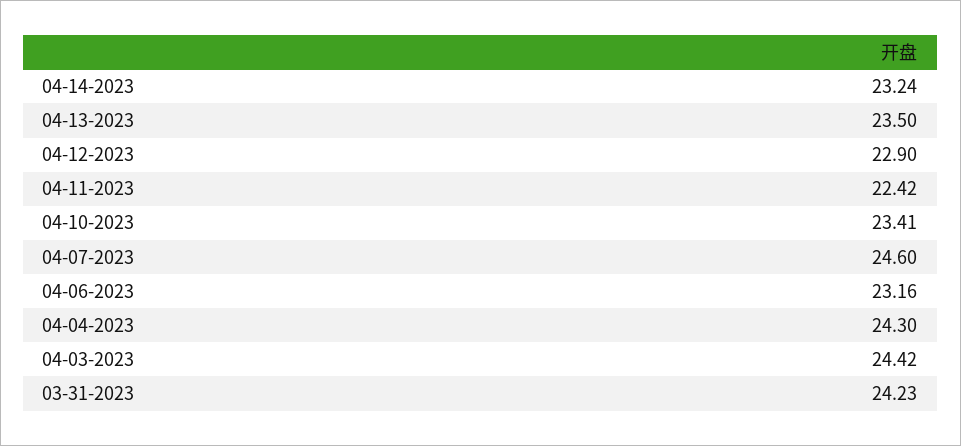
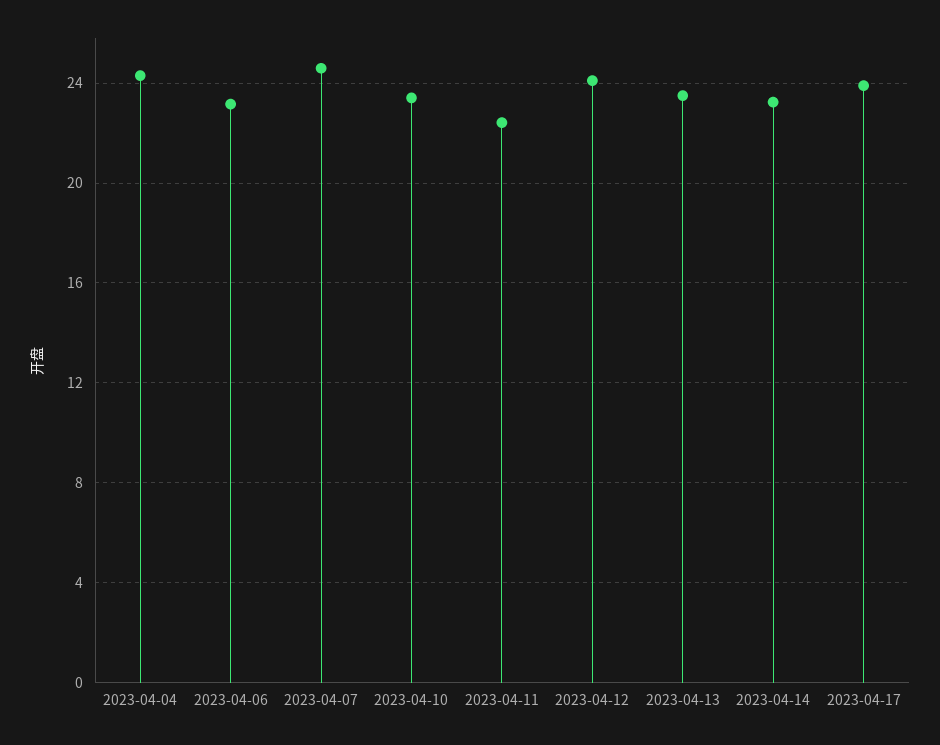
04-12-2023: 22.9 -> 24
04-03-2023: 24.42 -> none
03-31-2023: 24.23 -> none
2023-04-17: none -> 24

